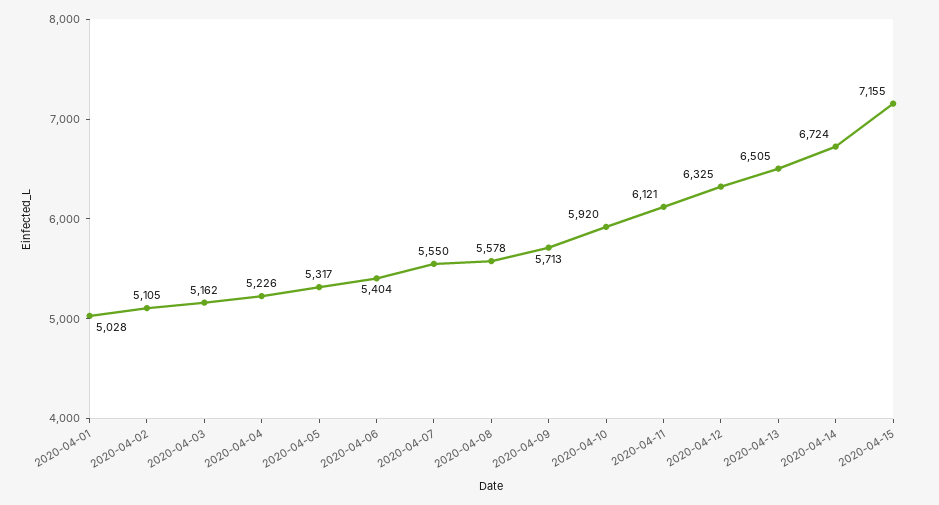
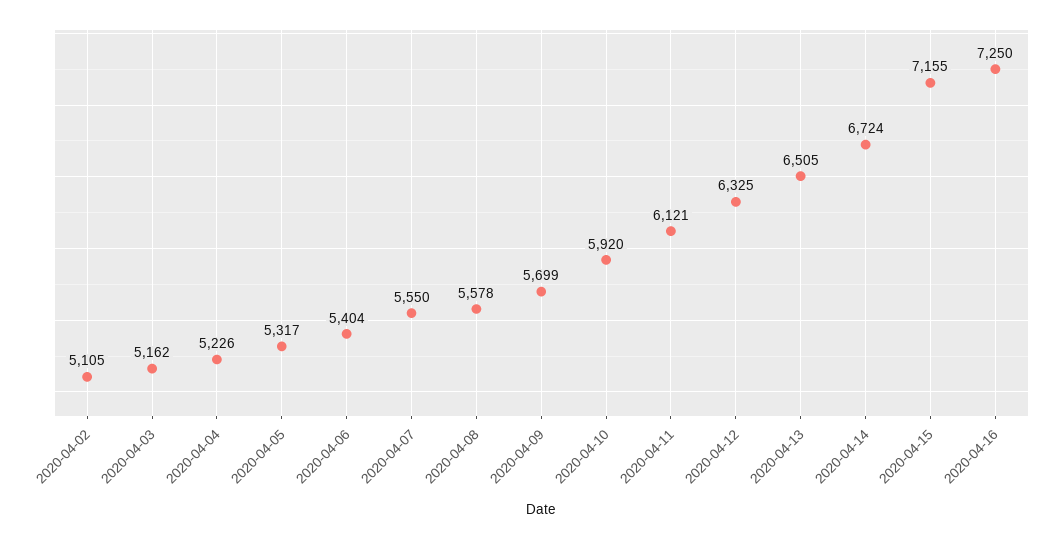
2020-04-01: 5028 -> none
2020-04-09: 5713 -> 5699
2020-04-16: none -> 7250

